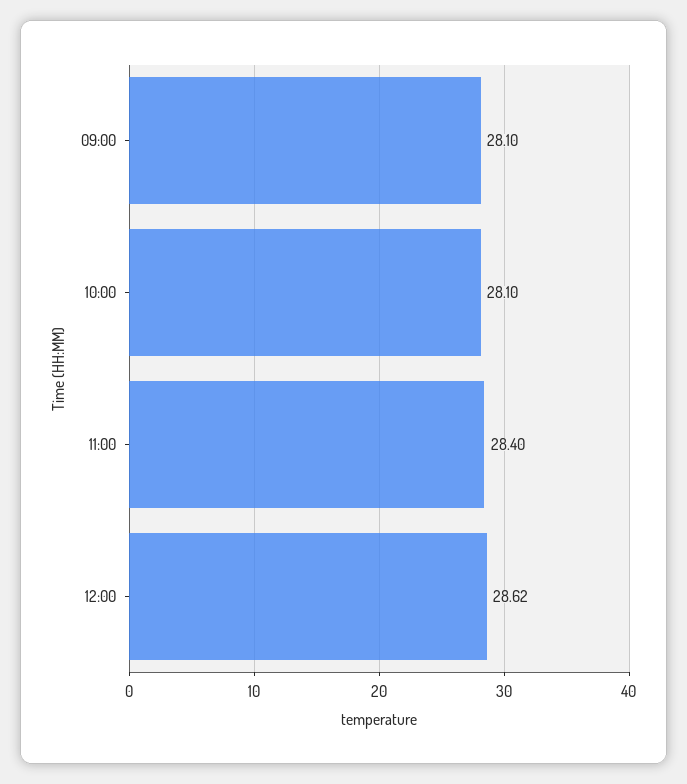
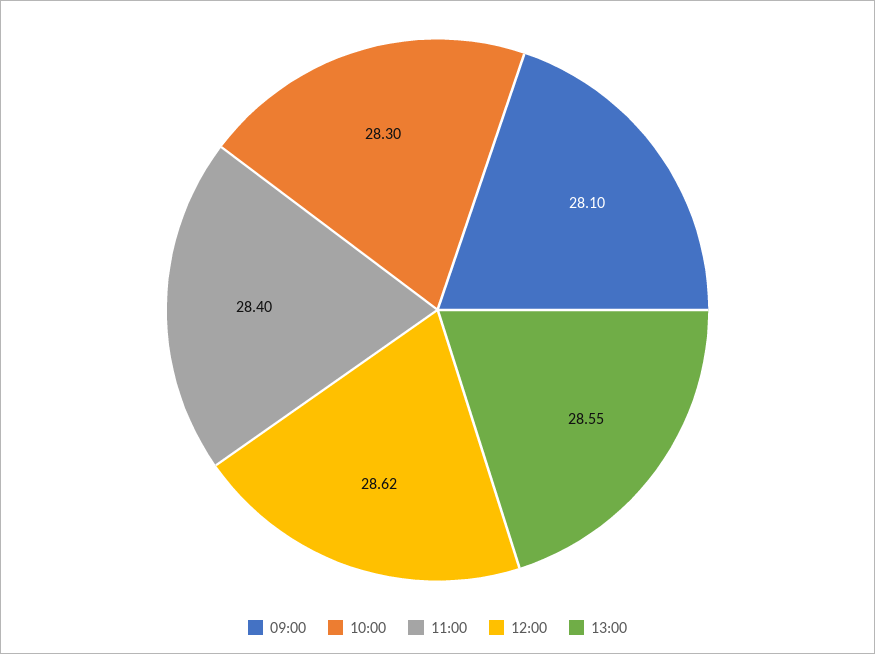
10:00: 28.1 -> 28.3
13:00: none -> 28.55

